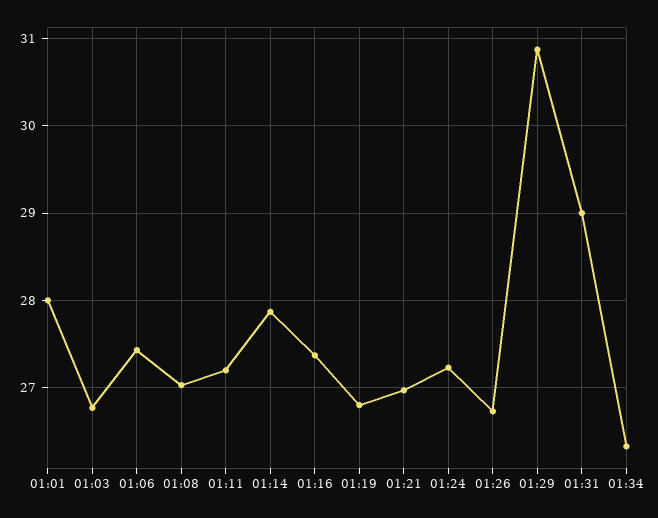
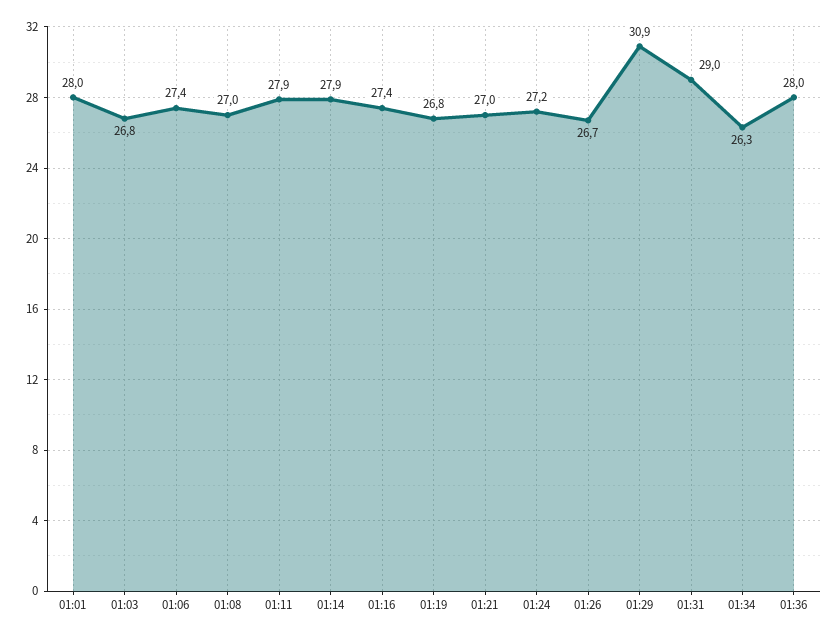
01:11: 27.2 -> 27.9
01:36: none -> 28

